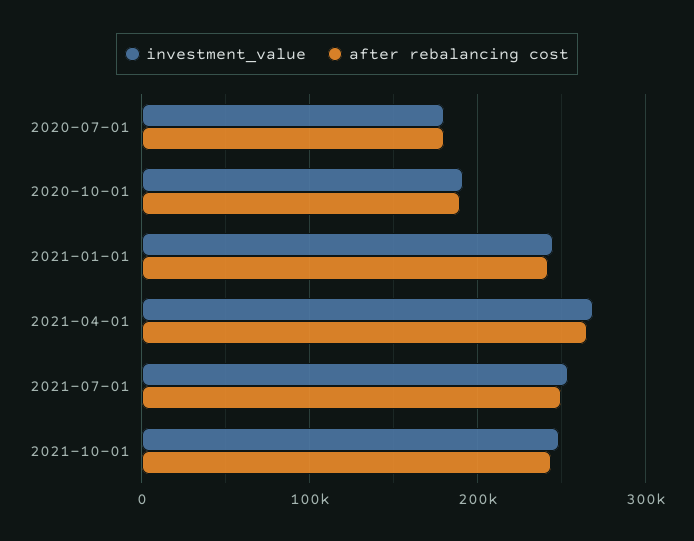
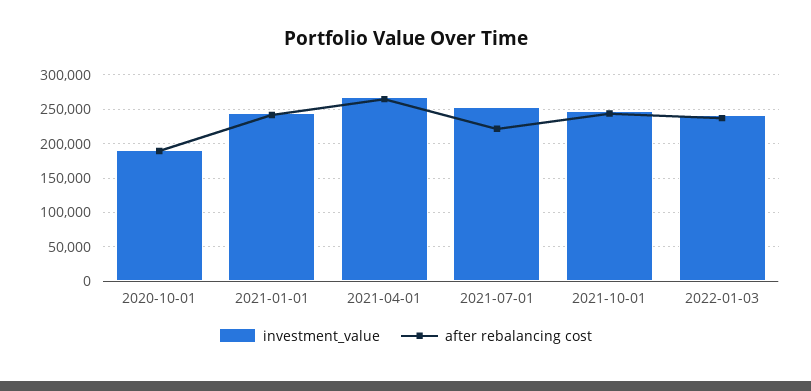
investment_value, 2020-07-01: 180000 -> none
after rebalancing cost, 2020-07-01: 180000 -> none
after rebalancing cost, 2021-07-01: 250000 -> 220000
investment_value, 2022-01-03: none -> 240000
after rebalancing cost, 2022-01-03: none -> 240000

